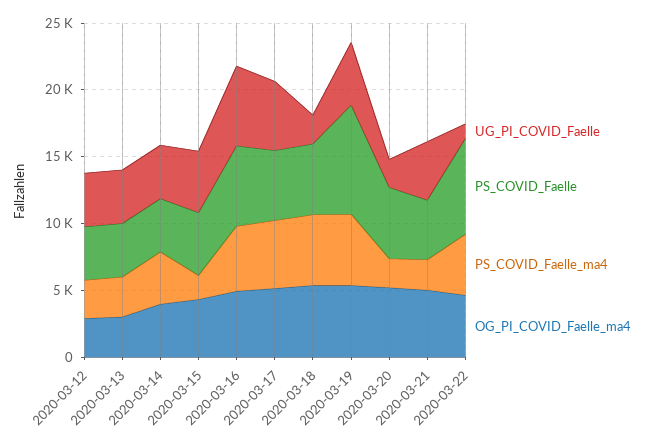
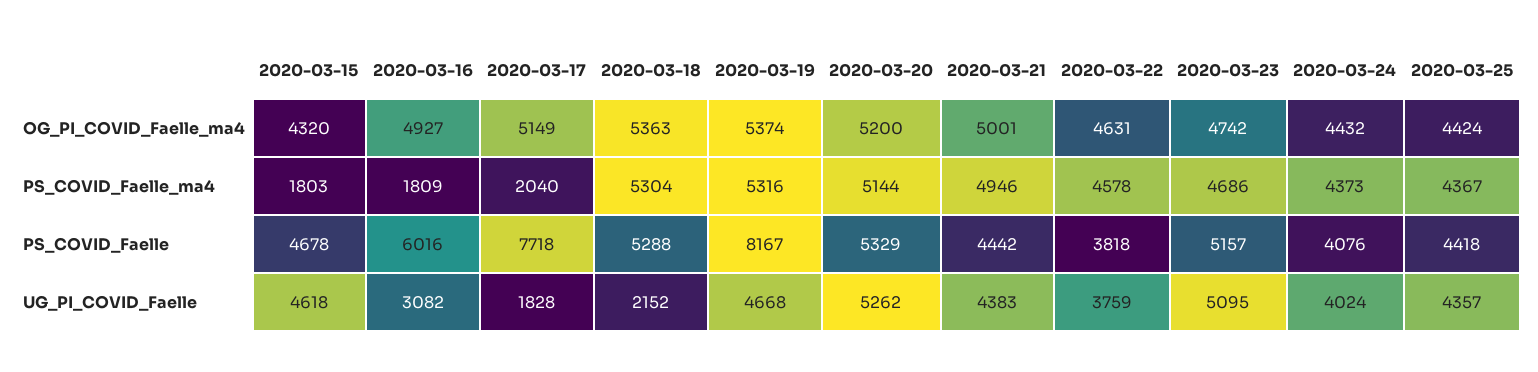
UG_PI_COVID_Faelle, 2020-03-12: 4000 -> none
PS_COVID_Faelle, 2020-03-12: 4000 -> none
PS_COVID_Faelle_ma4, 2020-03-12: 3000 -> none
OG_PI_COVID_Faelle_ma4, 2020-03-12: 3000 -> none
UG_PI_COVID_Faelle, 2020-03-13: 4000 -> none
PS_COVID_Faelle, 2020-03-13: 4000 -> none
PS_COVID_Faelle_ma4, 2020-03-13: 3000 -> none
OG_PI_COVID_Faelle_ma4, 2020-03-13: 3000 -> none
UG_PI_COVID_Faelle, 2020-03-14: 4000 -> none
PS_COVID_Faelle, 2020-03-14: 4000 -> none
PS_COVID_Faelle_ma4, 2020-03-14: 4000 -> none
OG_PI_COVID_Faelle_ma4, 2020-03-14: 4000 -> none
UG_PI_COVID_Faelle, 2020-03-16: 6000 -> 3082
PS_COVID_Faelle_ma4, 2020-03-16: 5000 -> 1809
UG_PI_COVID_Faelle, 2020-03-17: 5000 -> 1828
PS_COVID_Faelle, 2020-03-17: 5000 -> 7718
PS_COVID_Faelle_ma4, 2020-03-17: 5000 -> 2040
UG_PI_COVID_Faelle, 2020-03-20: 2000 -> 5262
PS_COVID_Faelle_ma4, 2020-03-20: 2000 -> 5144
PS_COVID_Faelle_ma4, 2020-03-21: 2000 -> 4946
UG_PI_COVID_Faelle, 2020-03-22: 1000 -> 3759
PS_COVID_Faelle, 2020-03-22: 7000 -> 3818
OG_PI_COVID_Faelle_ma4, 2020-03-23: none -> 4742
OG_PI_COVID_Faelle_ma4, 2020-03-24: none -> 4432
OG_PI_COVID_Faelle_ma4, 2020-03-25: none -> 4424
PS_COVID_Faelle_ma4, 2020-03-23: none -> 4686
PS_COVID_Faelle_ma4, 2020-03-24: none -> 4373
PS_COVID_Faelle_ma4, 2020-03-25: none -> 4367
PS_COVID_Faelle, 2020-03-23: none -> 5157
PS_COVID_Faelle, 2020-03-24: none -> 4076
PS_COVID_Faelle, 2020-03-25: none -> 4418
UG_PI_COVID_Faelle, 2020-03-23: none -> 5095
UG_PI_COVID_Faelle, 2020-03-24: none -> 4024
UG_PI_COVID_Faelle, 2020-03-25: none -> 4357

